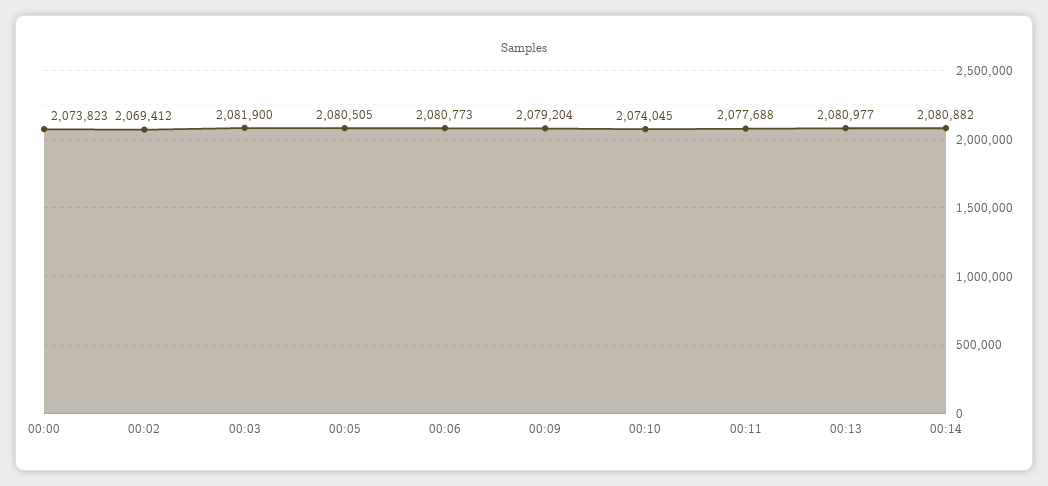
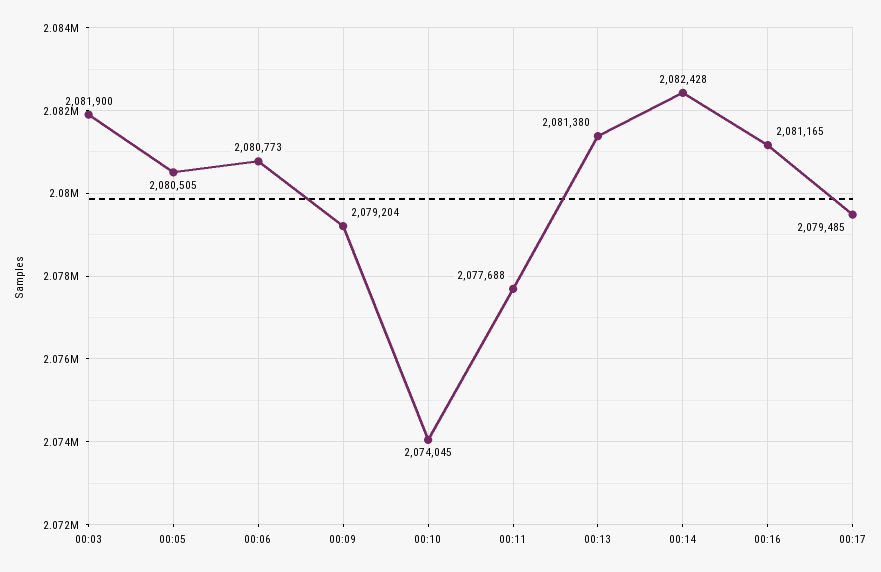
00:00: 2073823 -> none
00:02: 2069412 -> none
00:13: 2080977 -> 2081380
00:14: 2080882 -> 2082428
00:16: none -> 2081165
00:17: none -> 2079485

